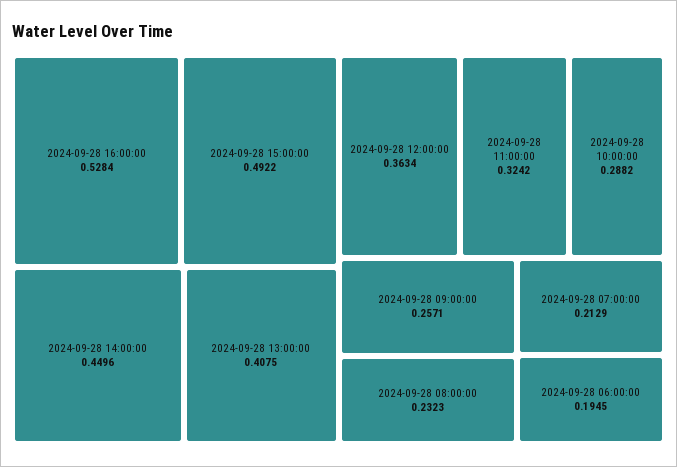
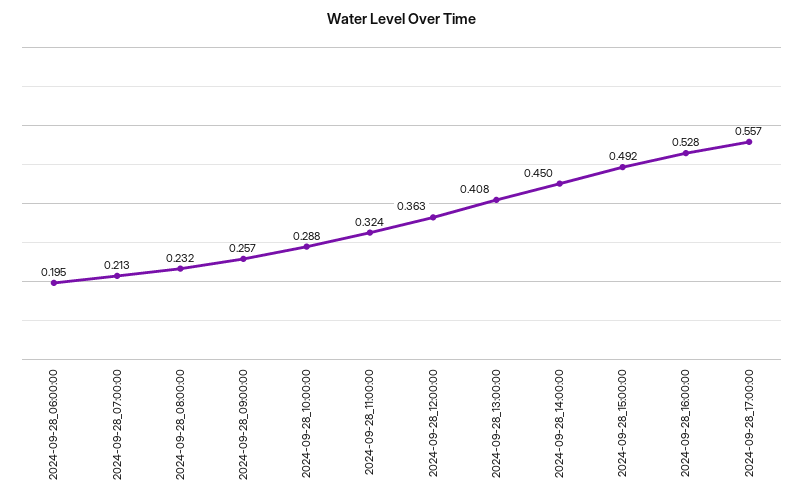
2024-09-28_17:00:00: none -> 0.557

